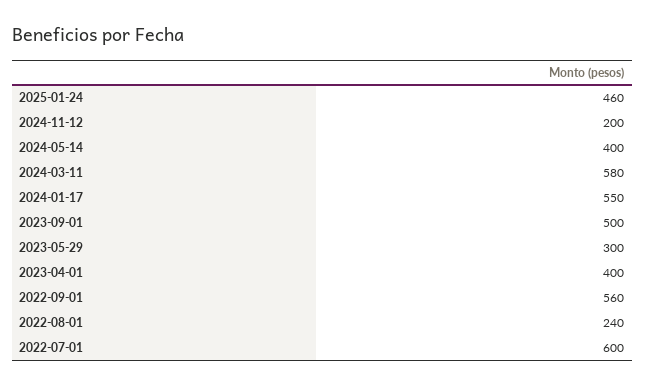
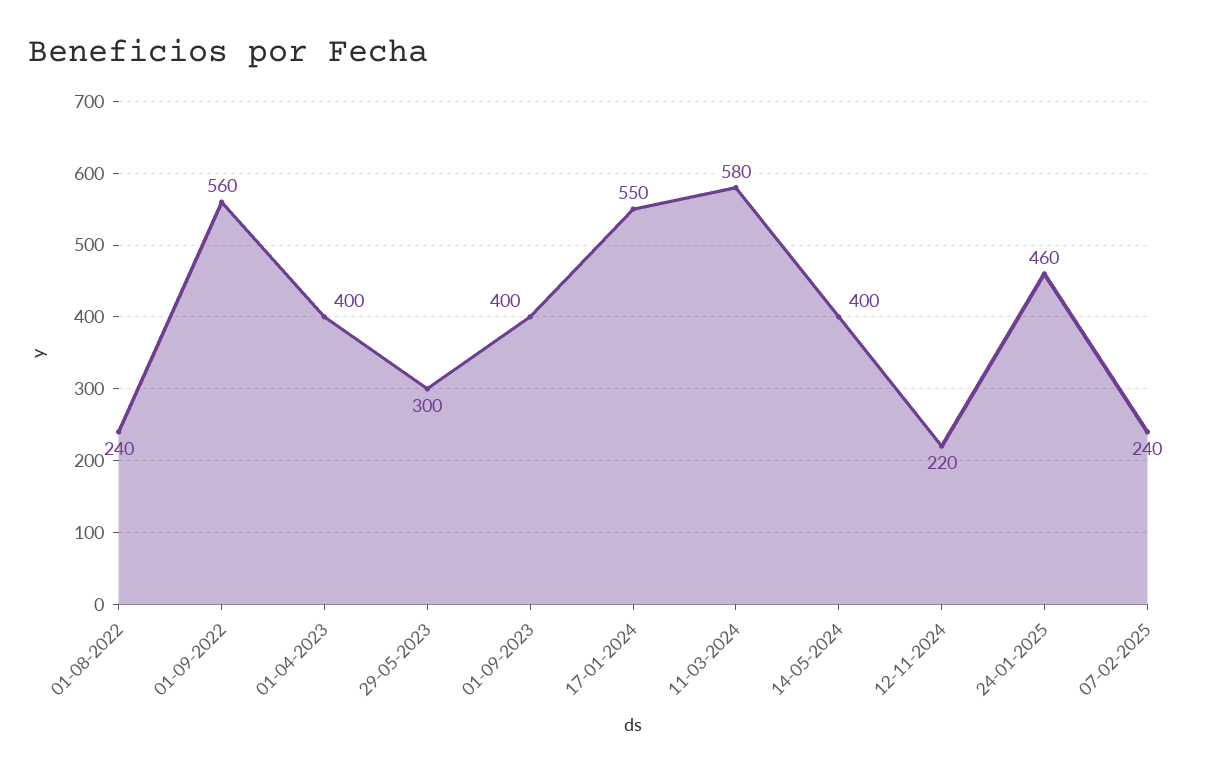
2024-11-12: 200 -> 220
2023-09-01: 500 -> 400
2022-07-01: 600 -> none
07-02-2025: none -> 240

